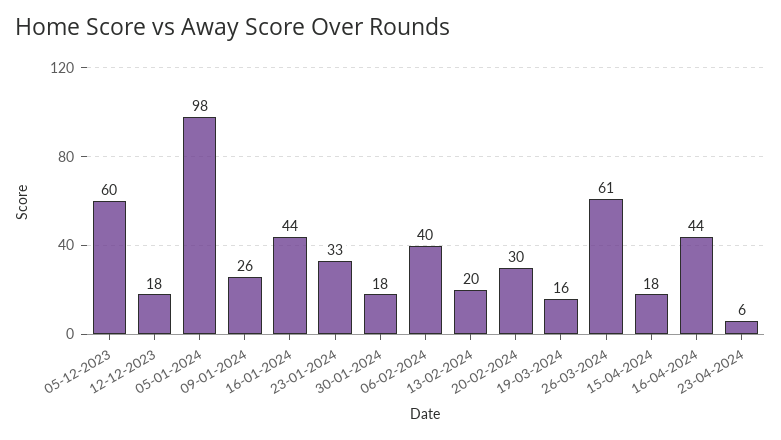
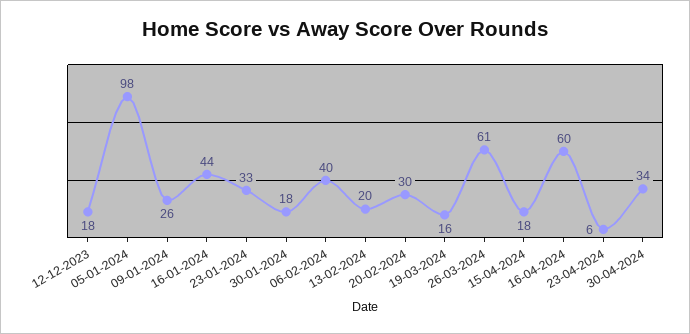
05-12-2023: 60 -> none
16-04-2024: 44 -> 60
30-04-2024: none -> 34

